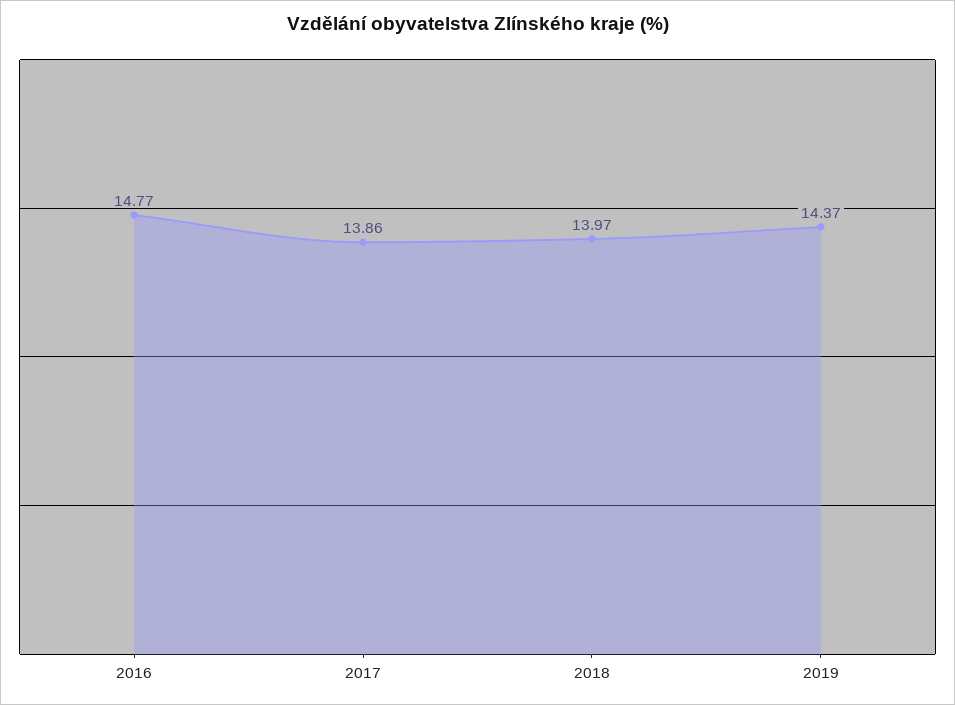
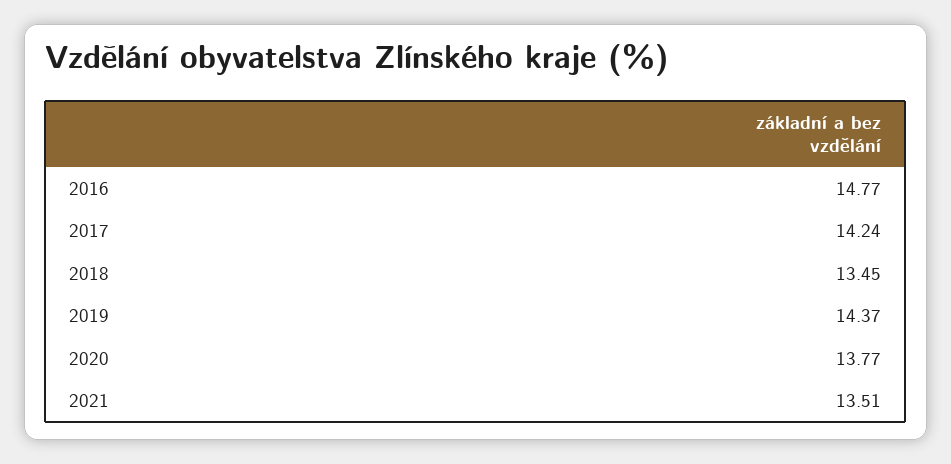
2017: 13.86 -> 14.24
2018: 13.97 -> 13.45
2020: none -> 13.77
2021: none -> 13.51

